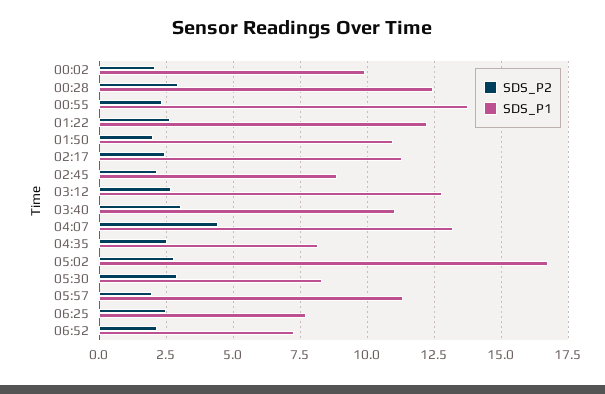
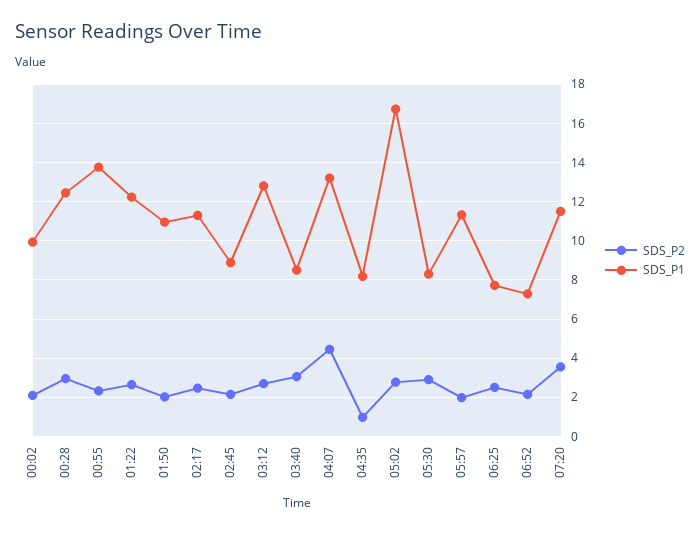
SDS_P1, 03:40: 11 -> 8.5
SDS_P2, 04:35: 2.5 -> 1
SDS_P2, 07:20: none -> 3.5
SDS_P1, 07:20: none -> 11.5

